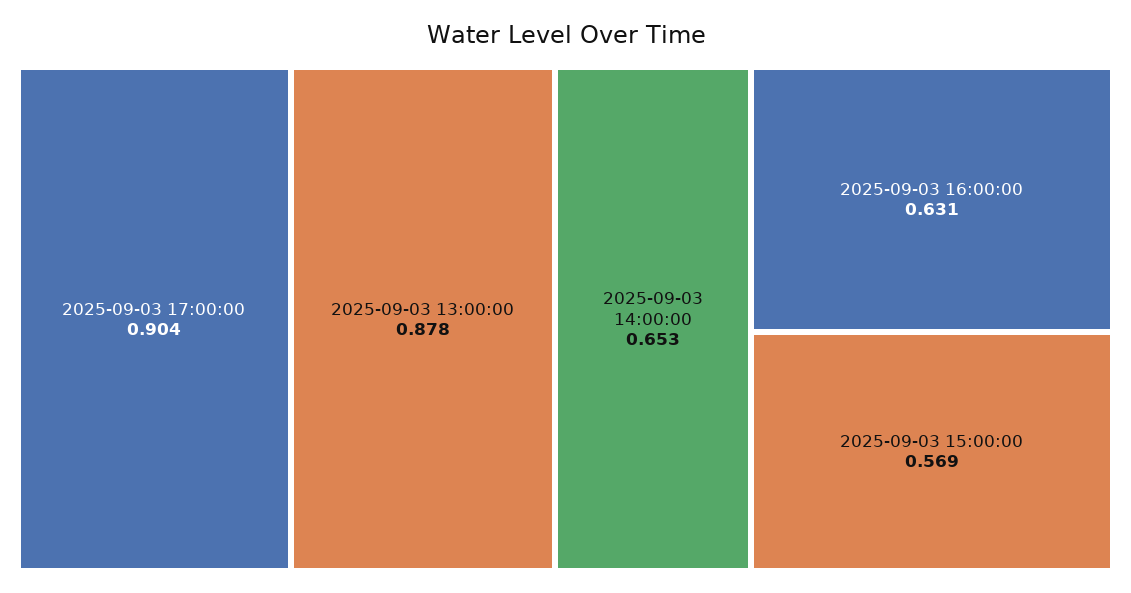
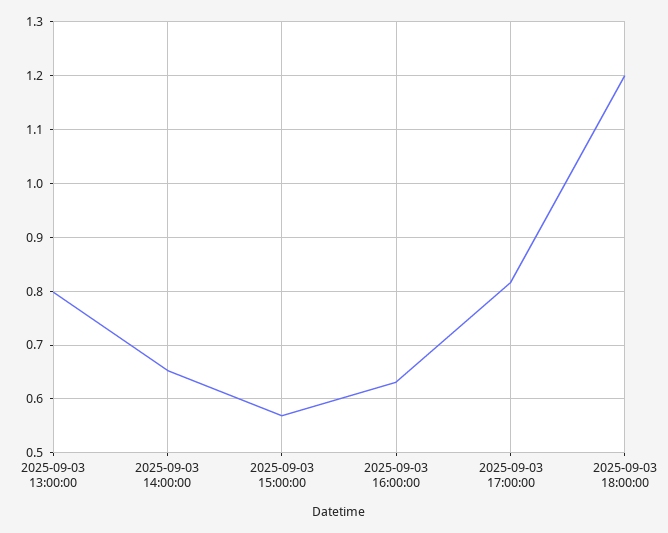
2025-09-03 17:00:00: 0.904 -> 0.82
2025-09-03 13:00:00: 0.878 -> 0.8
2025-09-03 18:00:00: none -> 1.2

